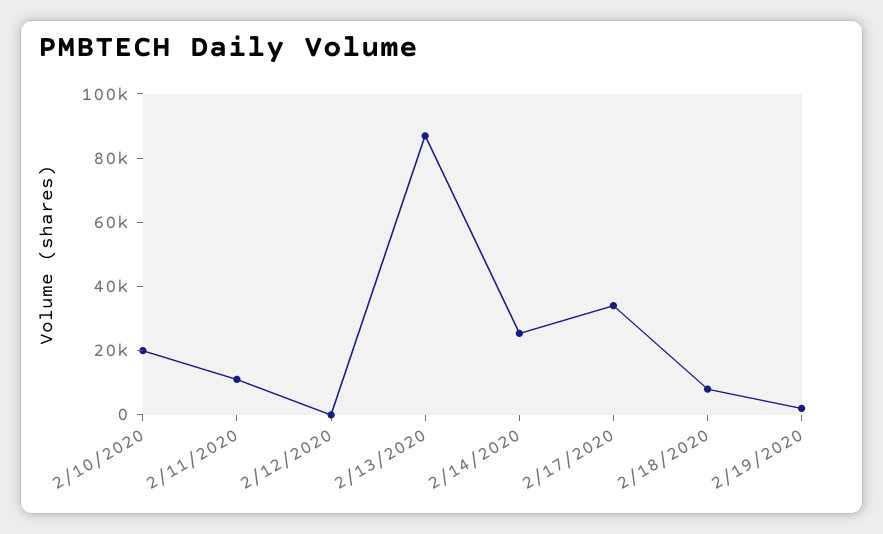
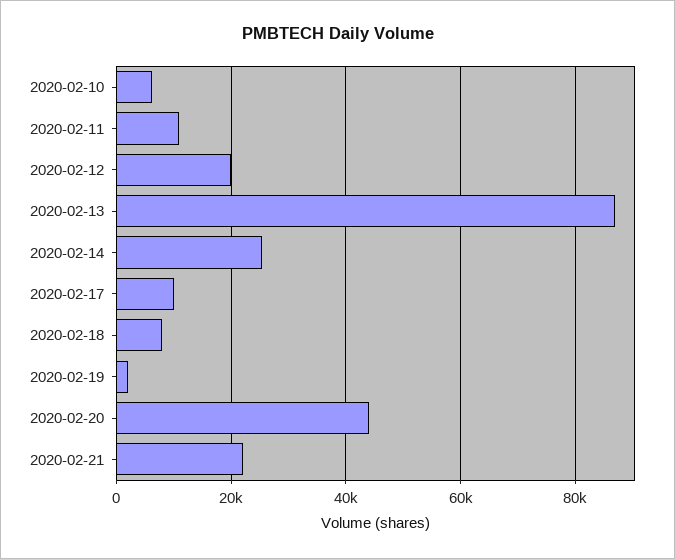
2/10/2020: 20000 -> 6000
2/12/2020: 0 -> 20000
2/17/2020: 35000 -> 10000
2020-02-20: none -> 44000
2020-02-21: none -> 22000

